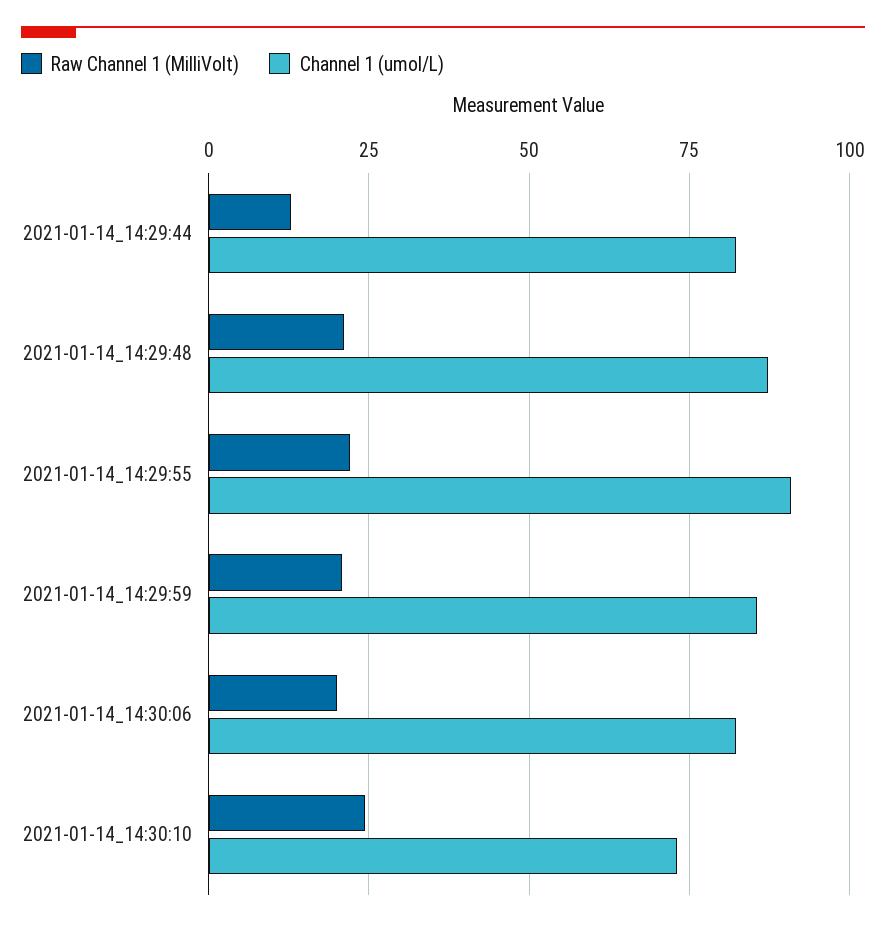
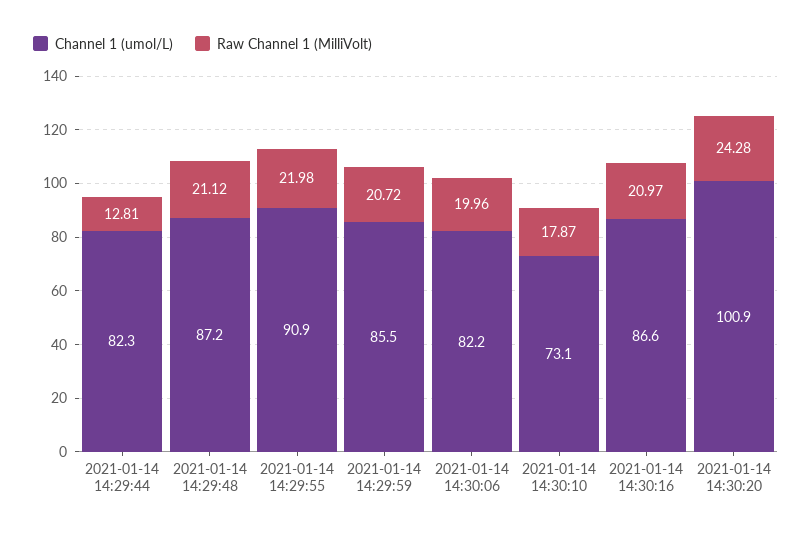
Raw Channel 1 (MilliVolt), 2021-01-14_14:30:10: 25 -> 17.87
Channel 1 (umol/L), 2021-01-14 14:30:16: none -> 86.6
Raw Channel 1 (MilliVolt), 2021-01-14 14:30:16: none -> 20.97
Channel 1 (umol/L), 2021-01-14 14:30:20: none -> 100.9
Raw Channel 1 (MilliVolt), 2021-01-14 14:30:20: none -> 24.28

